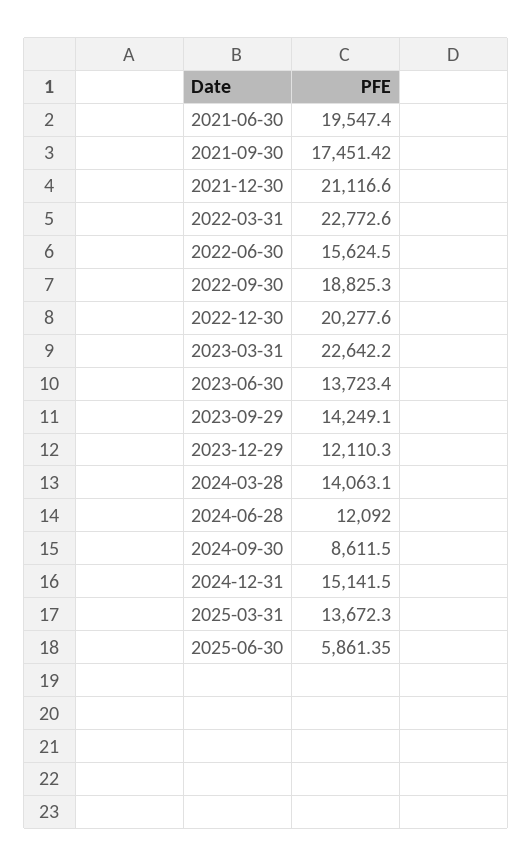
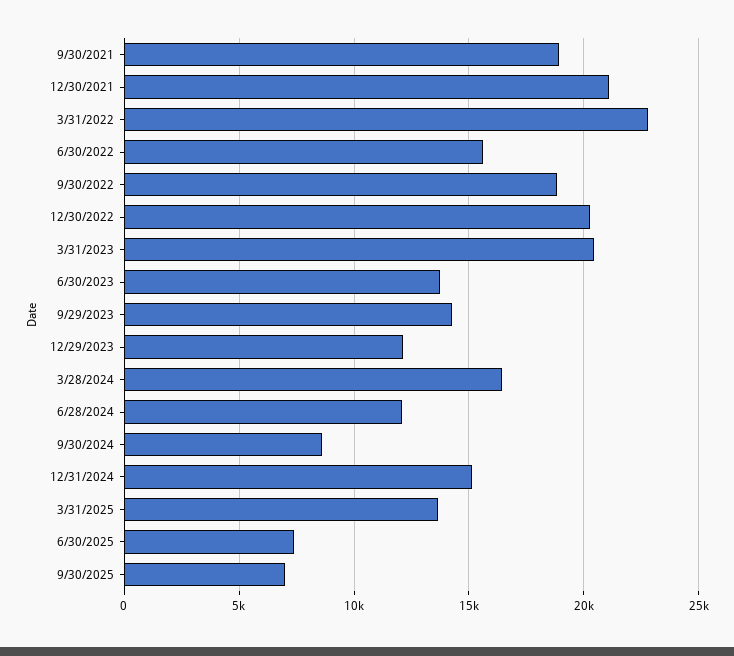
2021-06-30: 19547.4 -> none
2021-09-30: 17451.42 -> 19000
2023-03-31: 22642.2 -> 20500
2024-03-28: 14063.1 -> 16500
2025-06-30: 5861.35 -> 7500
9/30/2025: none -> 7000

